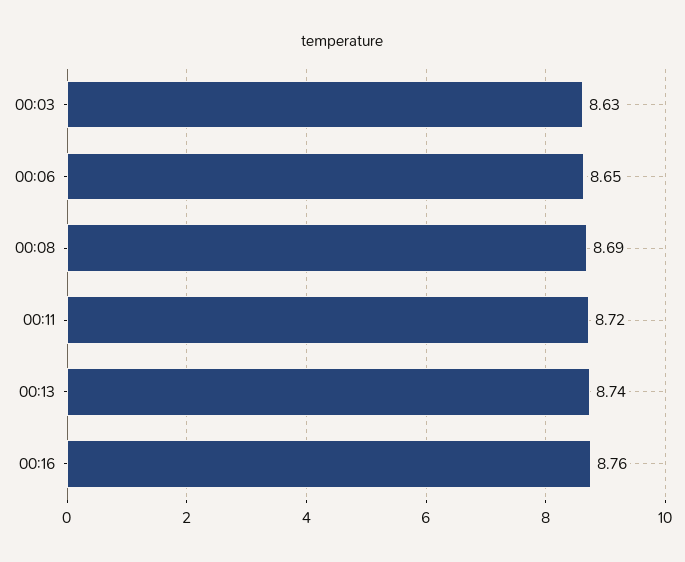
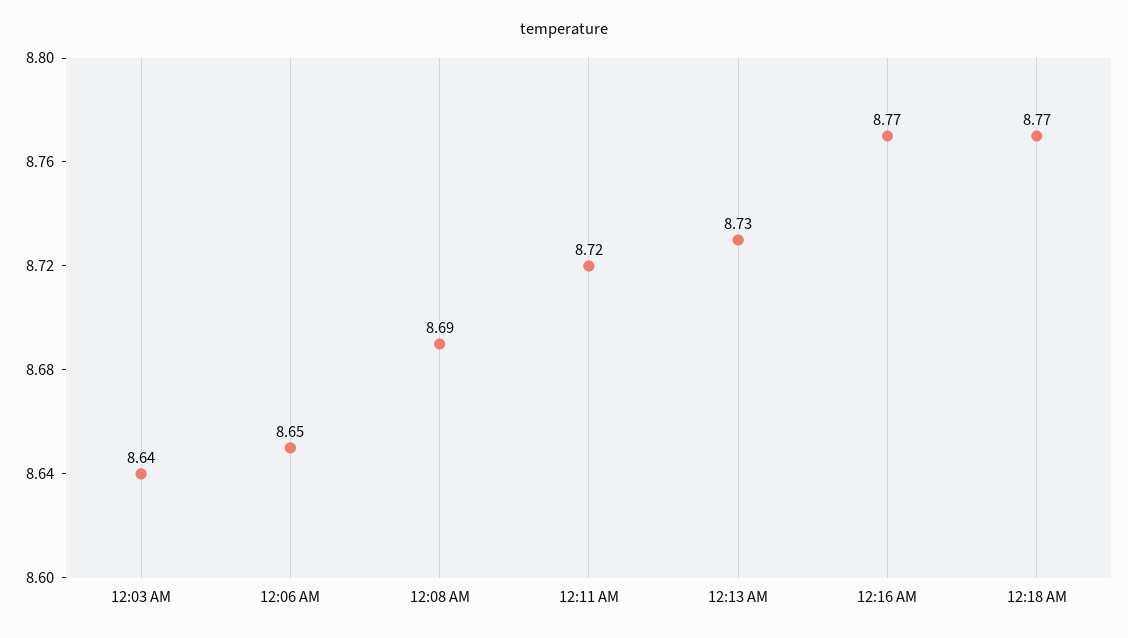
00:03: 8.63 -> 8.64
00:13: 8.74 -> 8.73
00:16: 8.76 -> 8.77
12:18 AM: none -> 8.77

